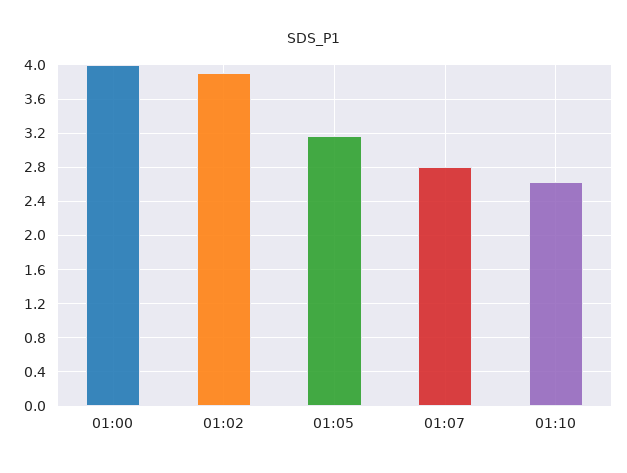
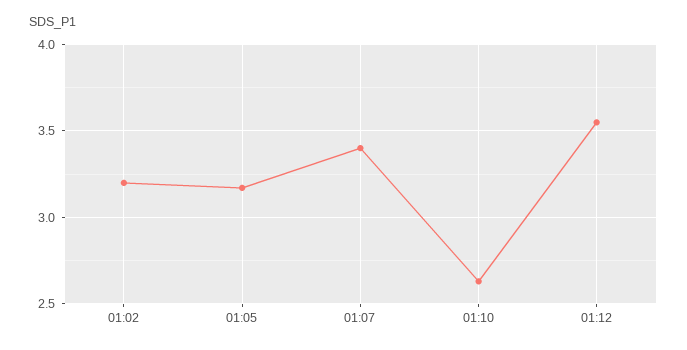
01:00: 4 -> none
01:02: 3.9 -> 3.2
01:07: 2.8 -> 3.4
01:12: none -> 3.55

